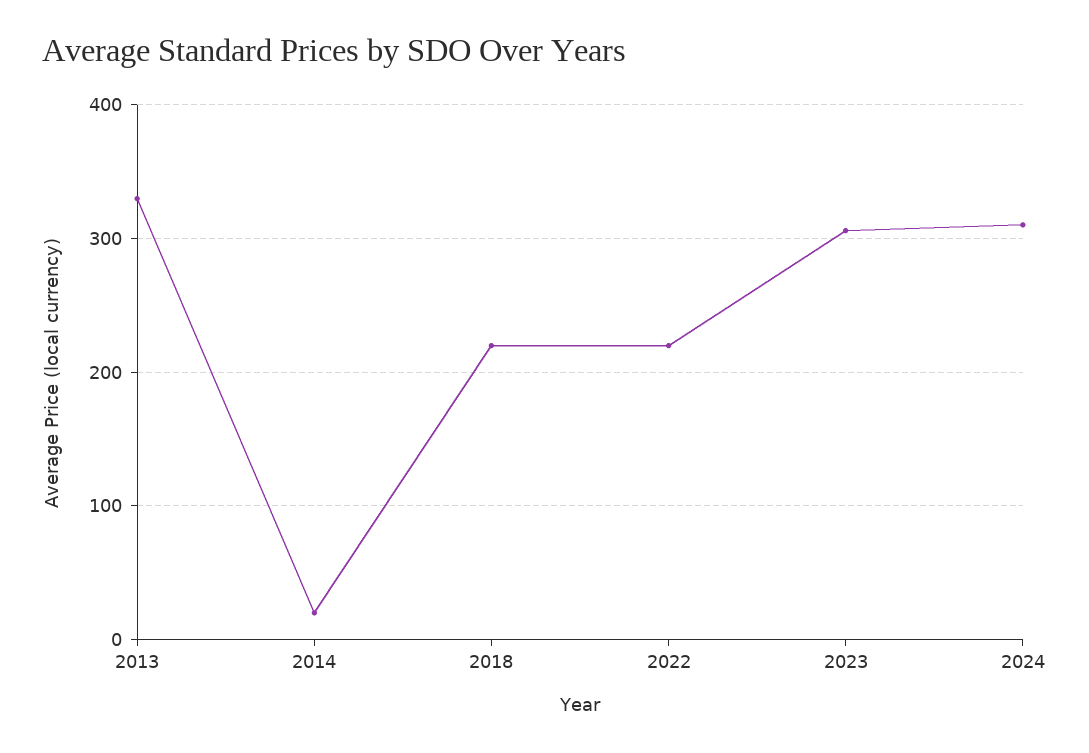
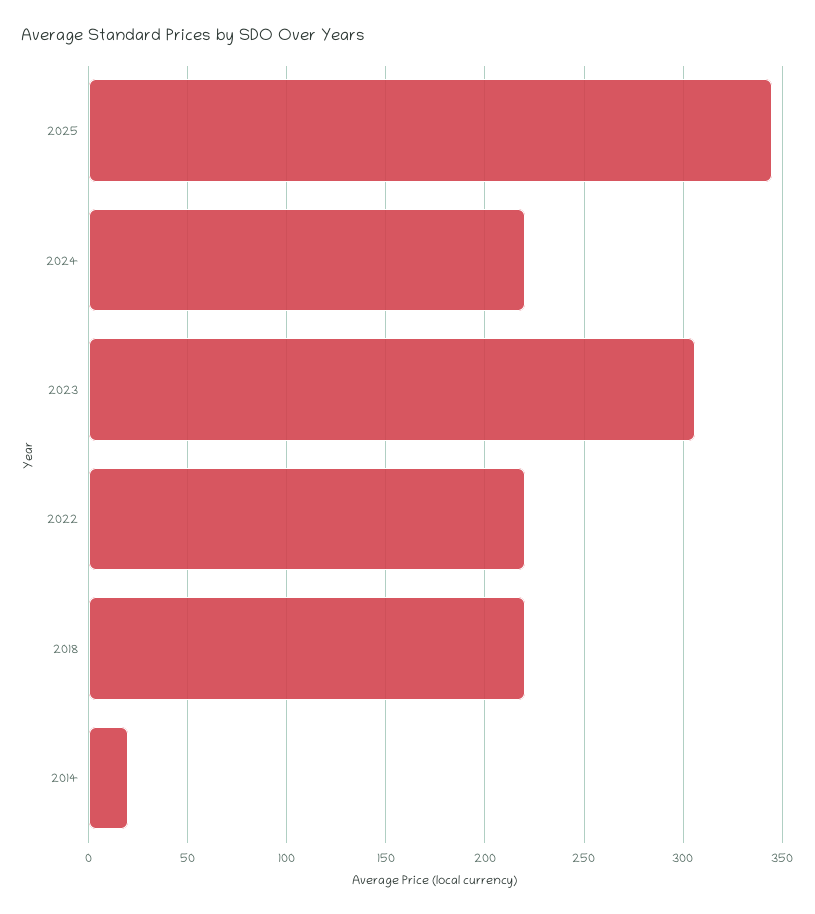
2013: 330 -> none
2024: 310 -> 220
2025: none -> 345

